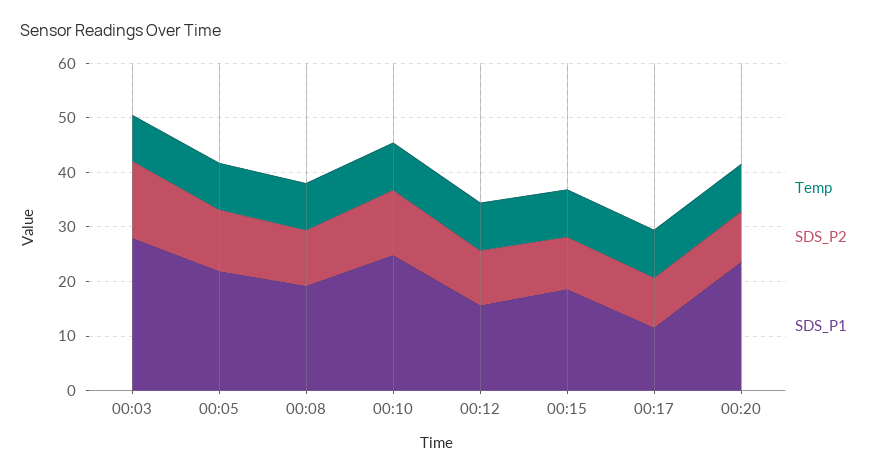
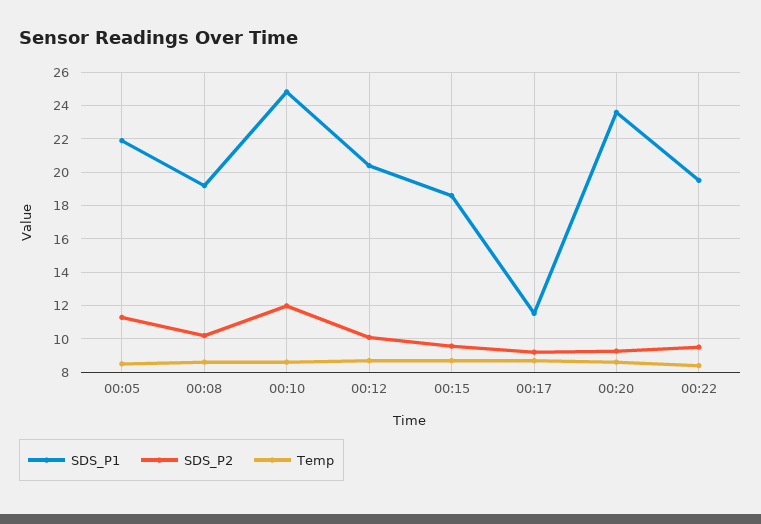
Temp, 00:03: 8 -> none
SDS_P2, 00:03: 14 -> none
SDS_P1, 00:03: 28 -> none
SDS_P1, 00:12: 16 -> 20.5
SDS_P1, 00:22: none -> 19.5
SDS_P2, 00:22: none -> 9.5
Temp, 00:22: none -> 8.5

